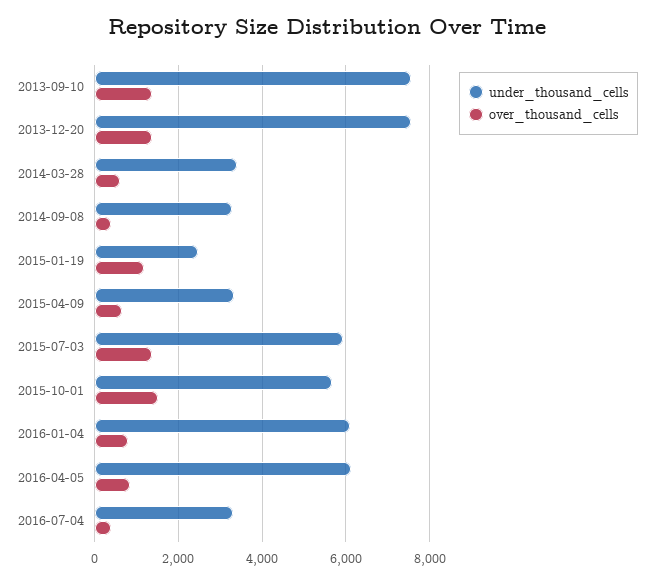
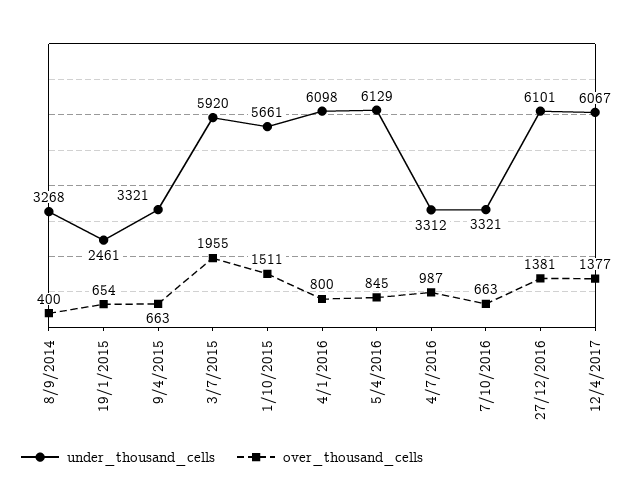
under_thousand_cells, 2013-09-10: 7600 -> none
over_thousand_cells, 2013-09-10: 1400 -> none
under_thousand_cells, 2013-12-20: 7600 -> none
over_thousand_cells, 2013-12-20: 1400 -> none
under_thousand_cells, 2014-03-28: 3400 -> none
over_thousand_cells, 2014-03-28: 600 -> none
over_thousand_cells, 2015-01-19: 1200 -> 654
over_thousand_cells, 2015-07-03: 1400 -> 1955
over_thousand_cells, 2016-07-04: 400 -> 987
under_thousand_cells, 7/10/2016: none -> 3321
over_thousand_cells, 7/10/2016: none -> 663
under_thousand_cells, 27/12/2016: none -> 6101
over_thousand_cells, 27/12/2016: none -> 1381
under_thousand_cells, 12/4/2017: none -> 6067
over_thousand_cells, 12/4/2017: none -> 1377

